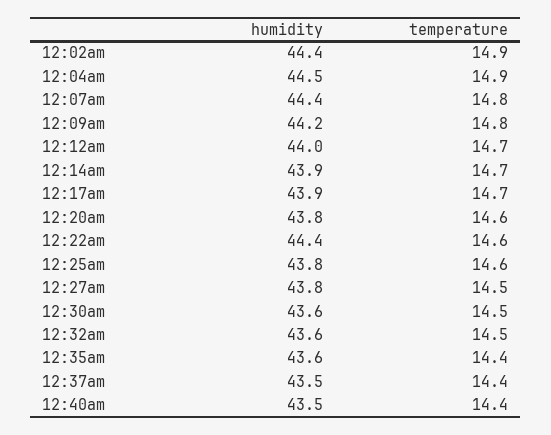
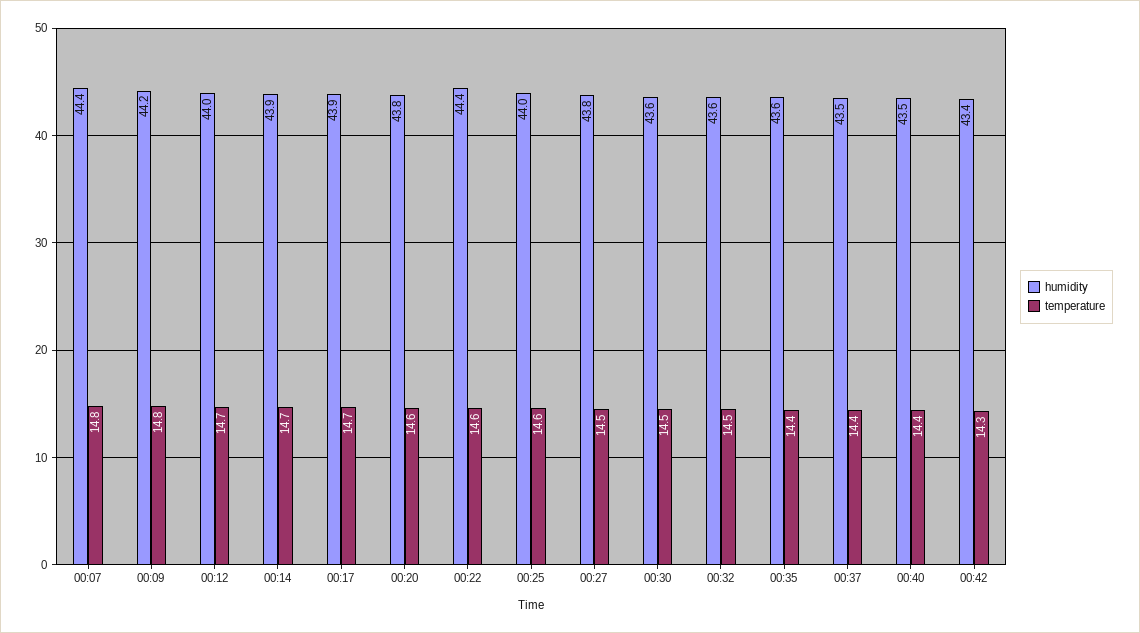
humidity, 12:02am: 44.4 -> none
temperature, 12:02am: 14.9 -> none
humidity, 12:04am: 44.5 -> none
temperature, 12:04am: 14.9 -> none
humidity, 12:25am: 43.8 -> 44
humidity, 00:42: none -> 43.4
temperature, 00:42: none -> 14.3

